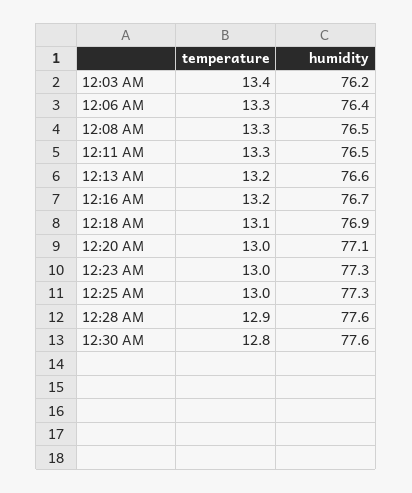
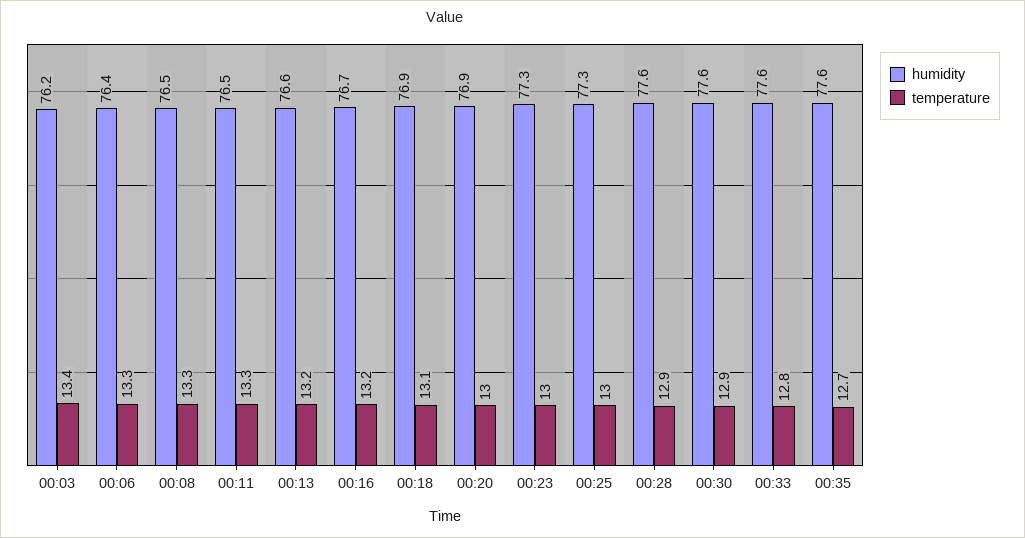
humidity, 12:20 AM: 77.1 -> 76.9
temperature, 12:30 AM: 12.8 -> 12.9
humidity, 00:33: none -> 77.6
temperature, 00:33: none -> 12.8
humidity, 00:35: none -> 77.6
temperature, 00:35: none -> 12.7

